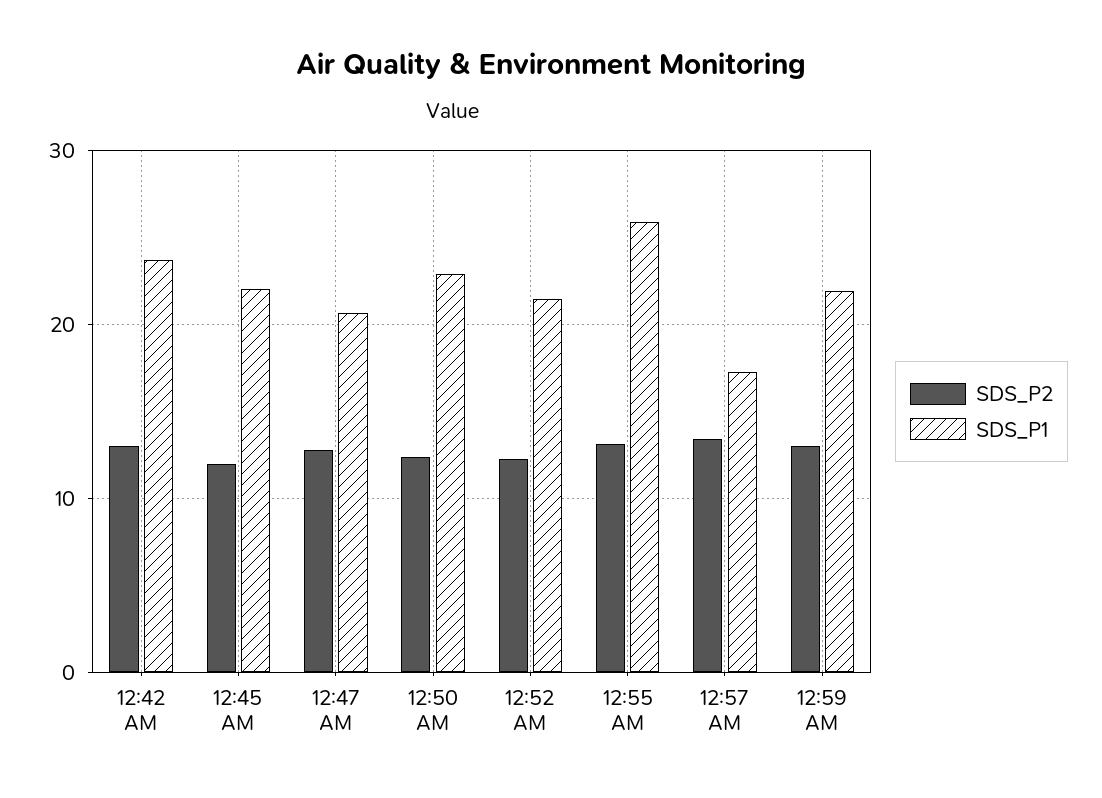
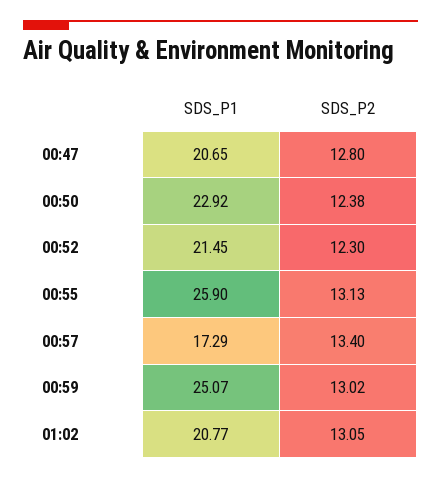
SDS_P2, 12:42 AM: 13 -> none
SDS_P1, 12:42 AM: 24 -> none
SDS_P2, 12:45 AM: 12 -> none
SDS_P1, 12:45 AM: 22 -> none
SDS_P1, 12:59 AM: 22 -> 25.07
SDS_P1, 01:02: none -> 20.77
SDS_P2, 01:02: none -> 13.05

